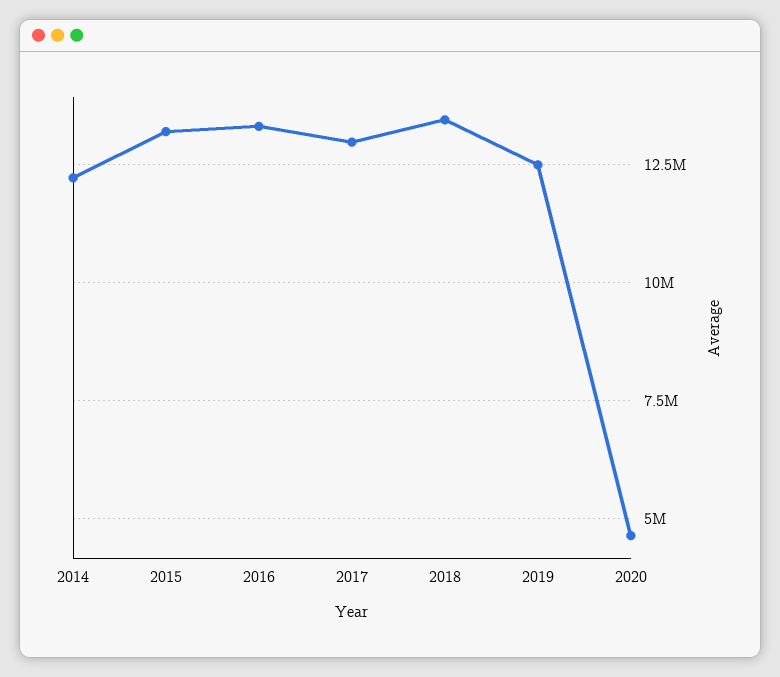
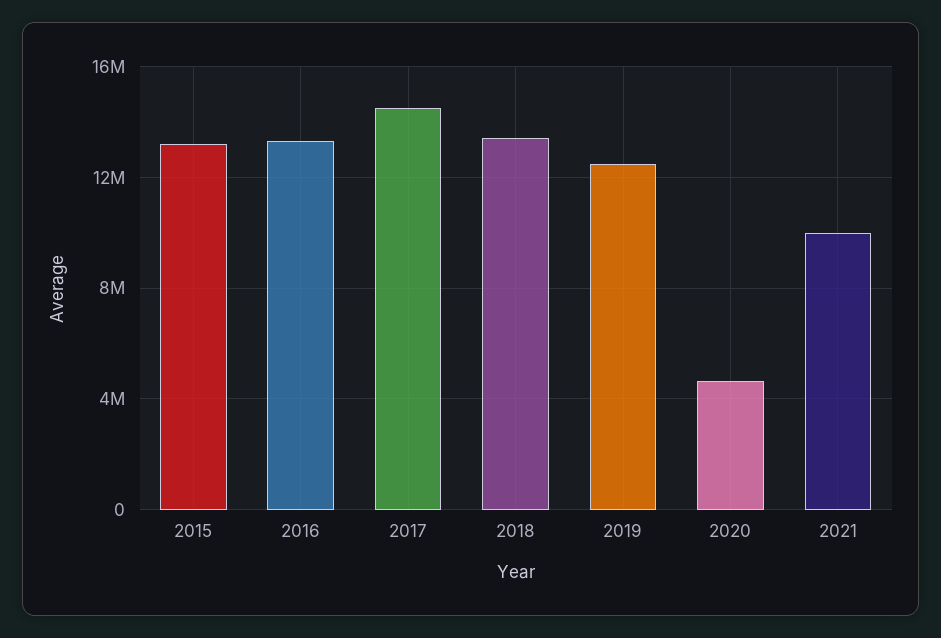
2014: 12250000 -> none
2017: 13000000 -> 14500000
2021: none -> 10000000

